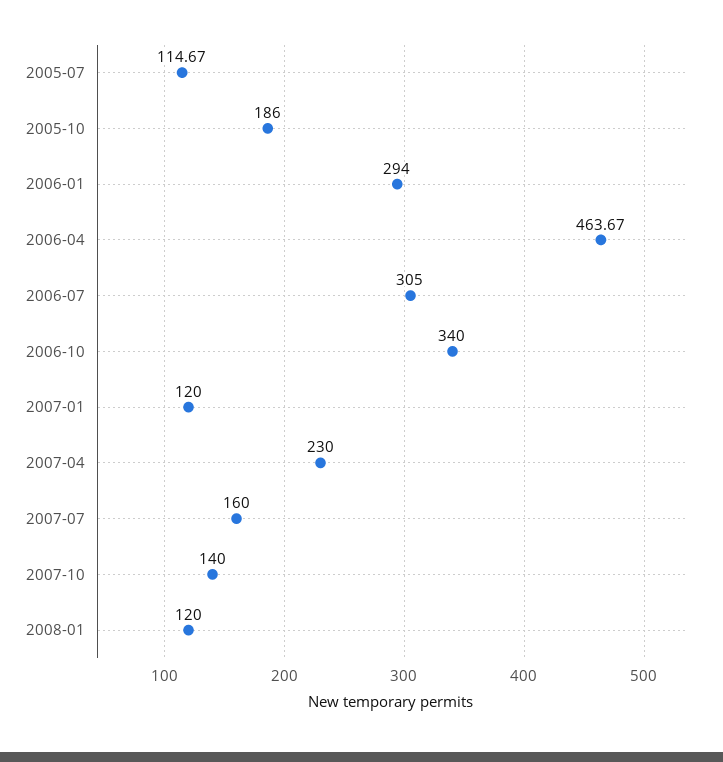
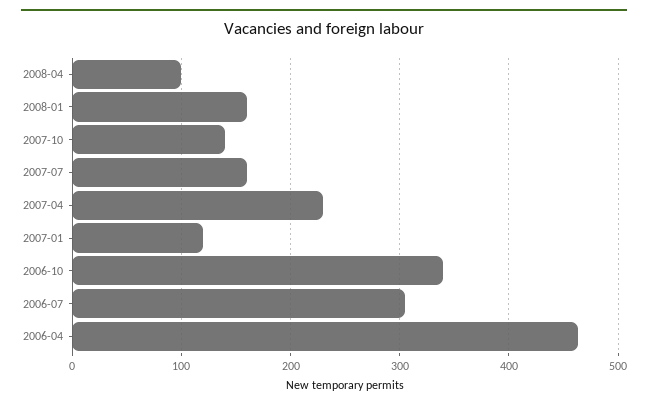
2005-07: 114.67 -> none
2005-10: 186 -> none
2006-01: 294 -> none
2008-01: 120 -> 160
2008-04: none -> 100

